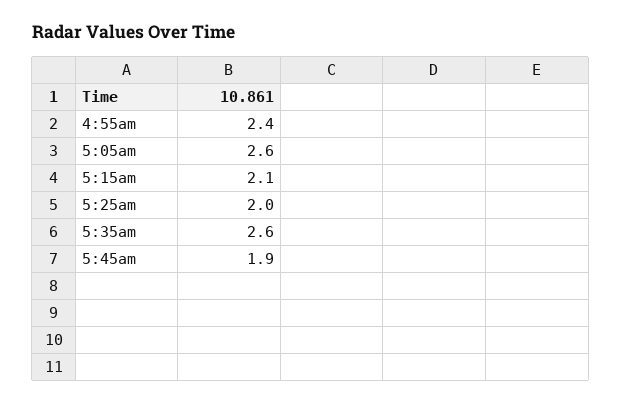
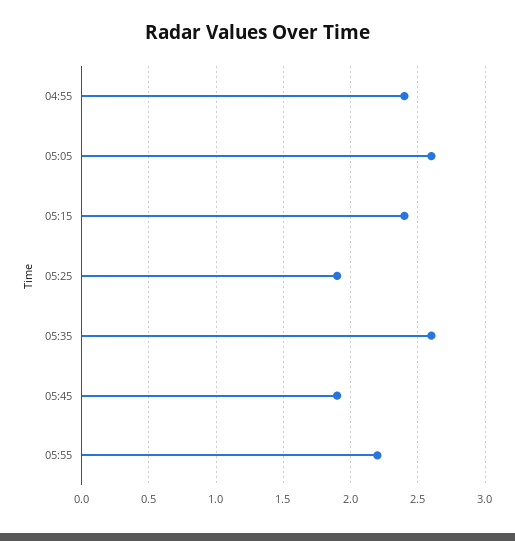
5:15am: 2.1 -> 2.4
5:25am: 2 -> 1.9
05:55: none -> 2.2

